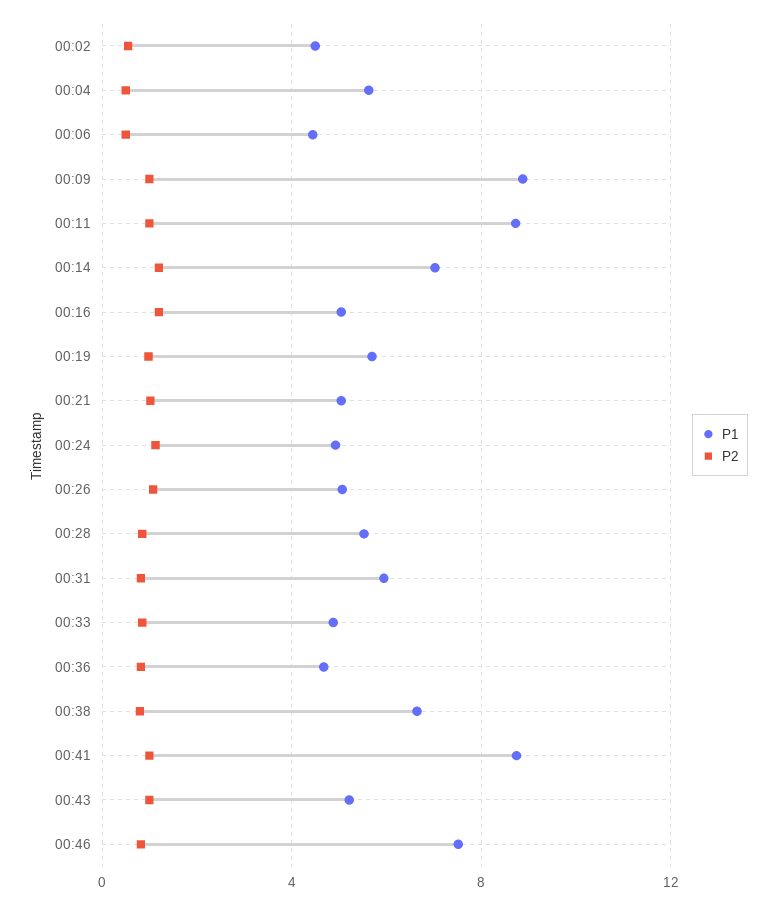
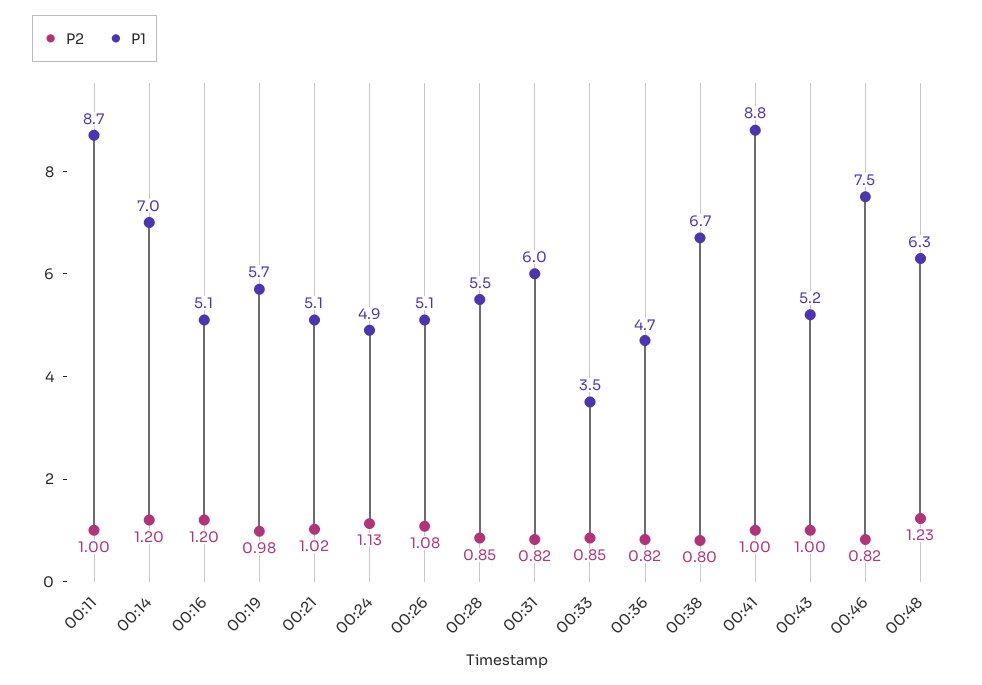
P1, 00:02: 4.5 -> none
P2, 00:02: 0.5 -> none
P1, 00:04: 5.5 -> none
P2, 00:04: 0.5 -> none
P1, 00:06: 4.5 -> none
P2, 00:06: 0.5 -> none
P1, 00:09: 9 -> none
P2, 00:09: 1 -> none
P1, 00:33: 5 -> 3.5
P2, 00:48: none -> 1.23
P1, 00:48: none -> 6.3

